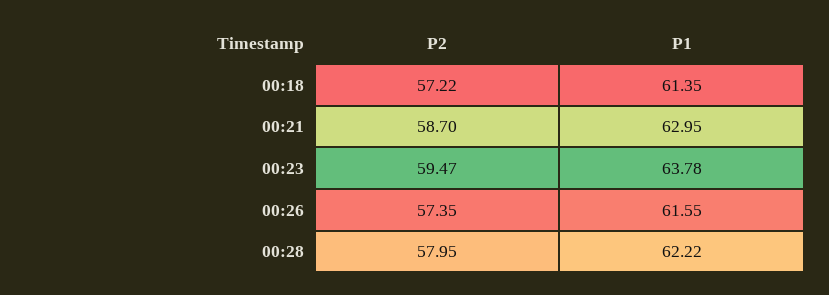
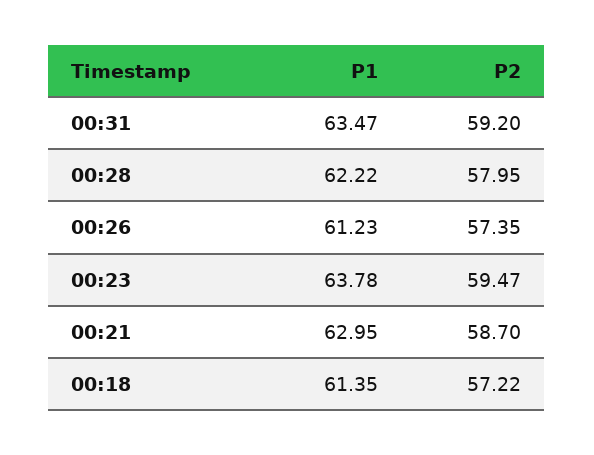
P1, 00:26: 61.55 -> 61.23
P1, 00:31: none -> 63.47
P2, 00:31: none -> 59.2

